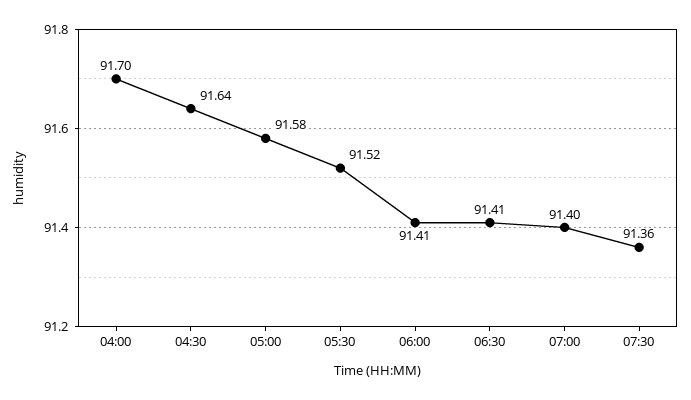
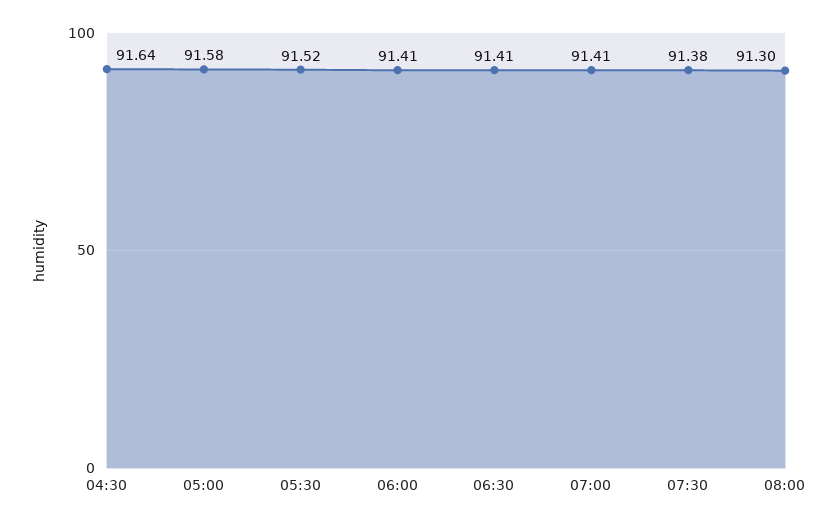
04:00: 91.7 -> none
07:00: 91.4 -> 91.41
07:30: 91.36 -> 91.38
08:00: none -> 91.3

